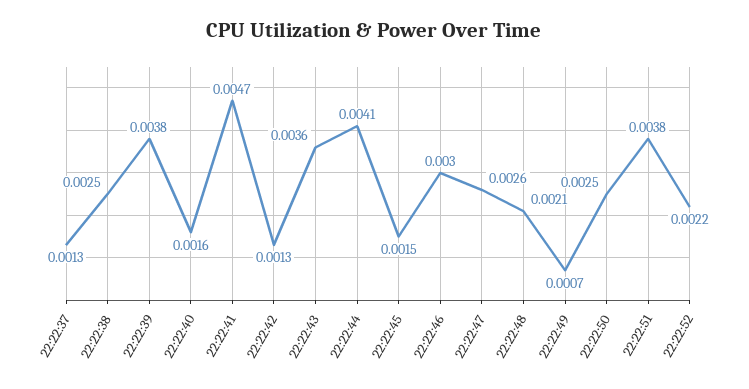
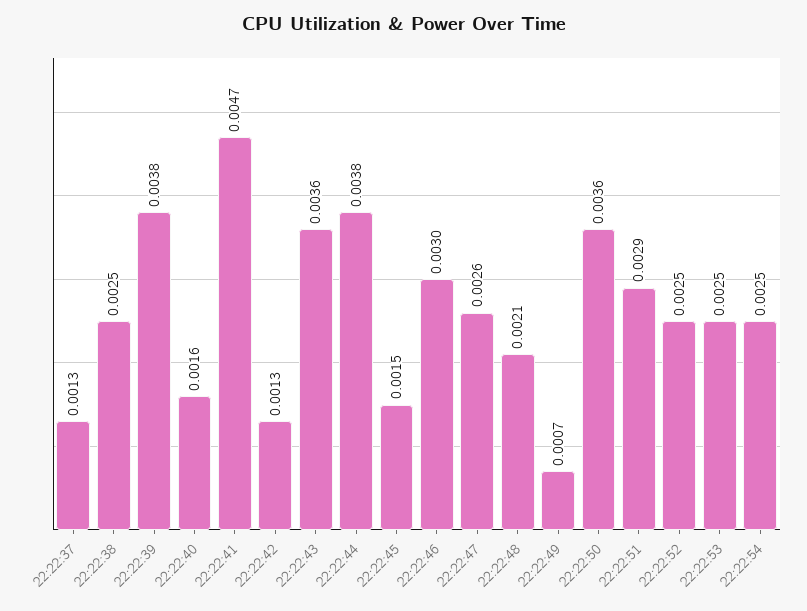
22:22:44: 0.0041 -> 0.0038
22:22:50: 0.0025 -> 0.0036
22:22:51: 0.0038 -> 0.0029
22:22:52: 0.0022 -> 0.0025
22:22:53: none -> 0.0025
22:22:54: none -> 0.0025

